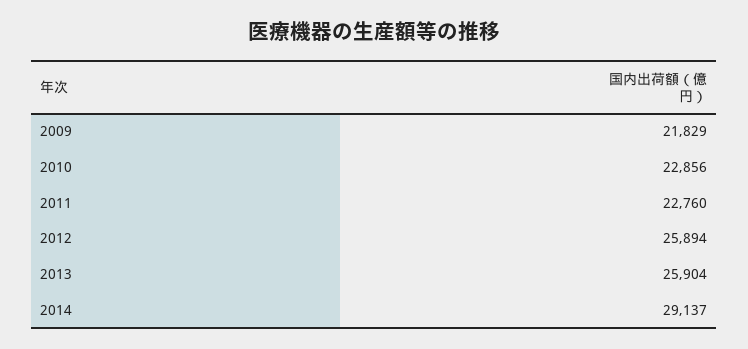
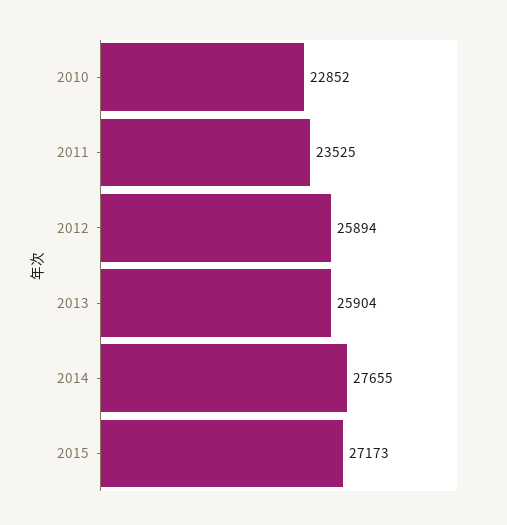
2009: 21829 -> none
2010: 22856 -> 22852
2011: 22760 -> 23525
2014: 29137 -> 27655
2015: none -> 27173

